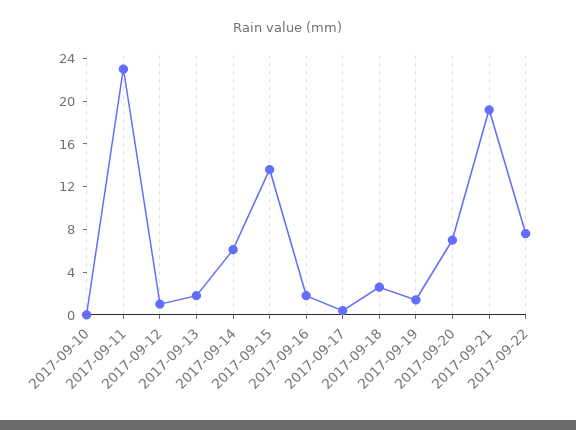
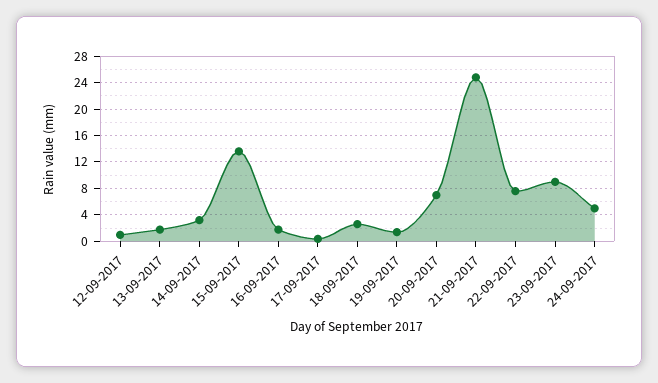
2017-09-10: 0 -> none
2017-09-11: 23 -> none
2017-09-14: 6 -> 3
2017-09-21: 19 -> 25
23-09-2017: none -> 9
24-09-2017: none -> 5

